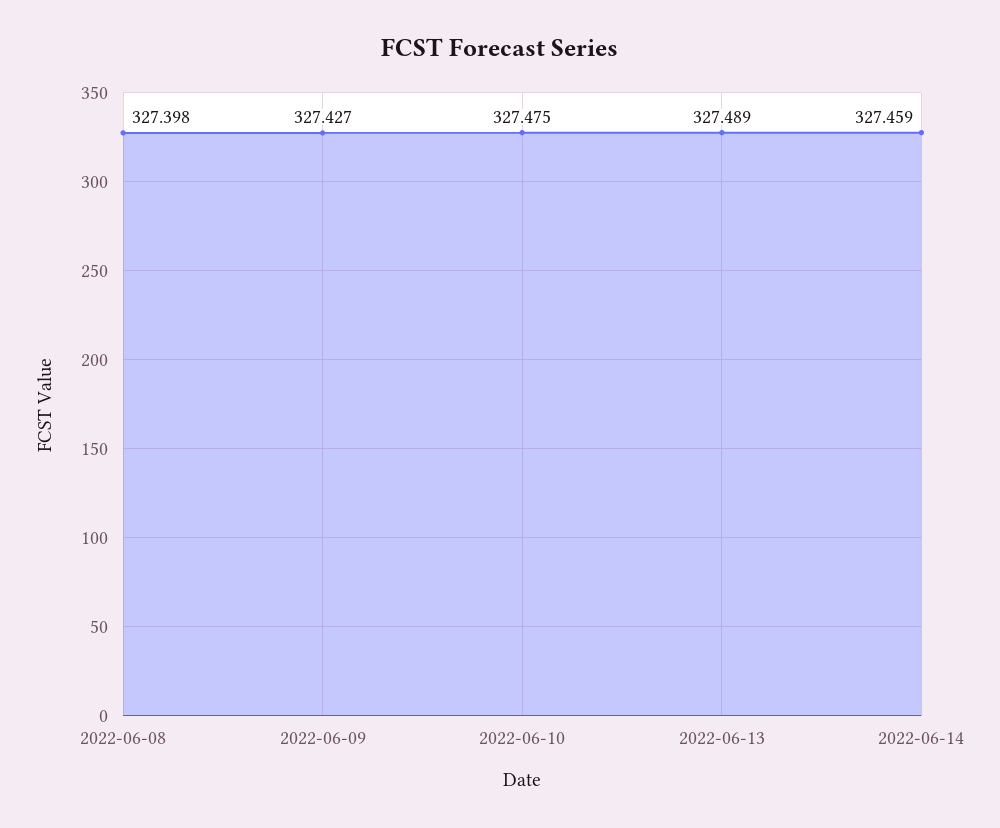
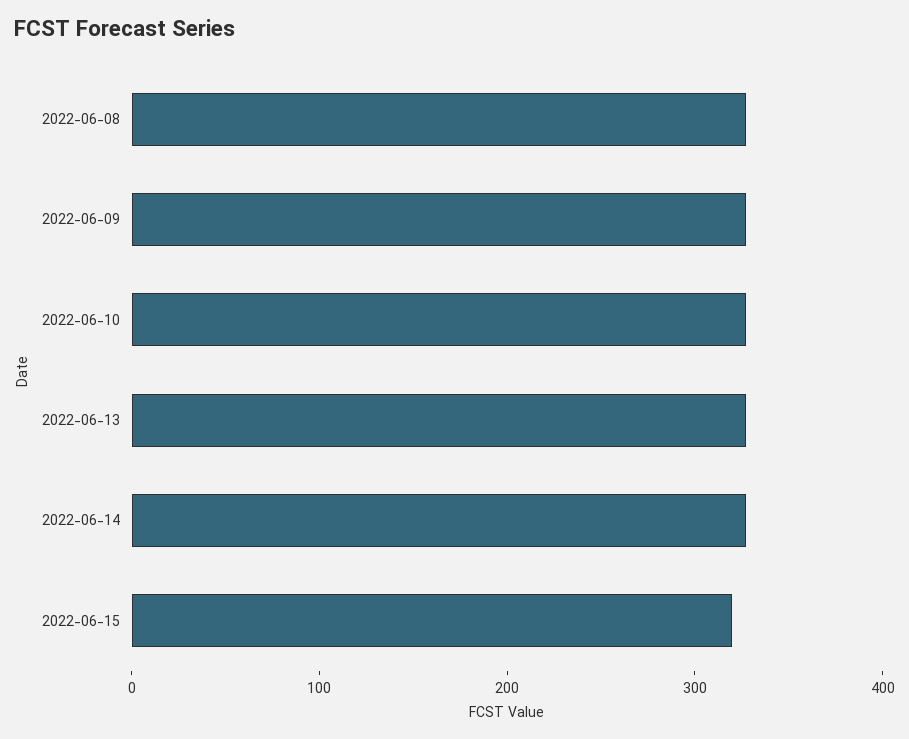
2022-06-15: none -> 320

